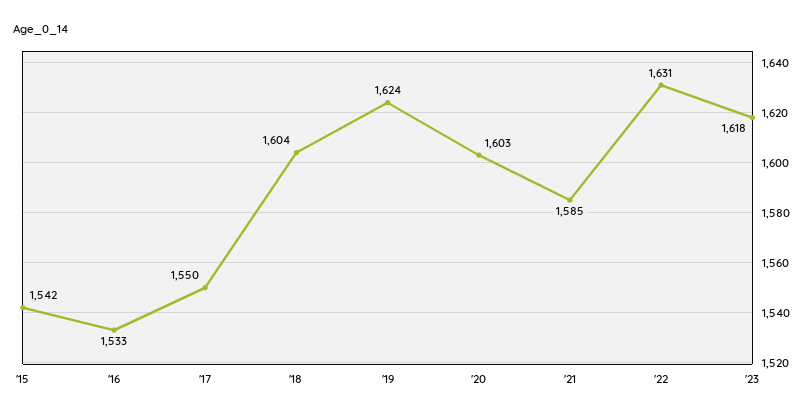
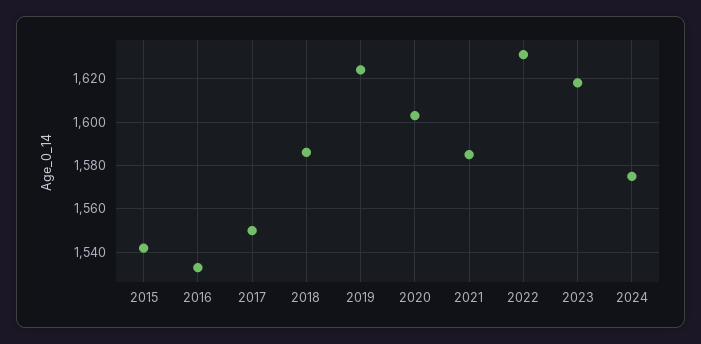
'18: 1604 -> 1585
2024: none -> 1575

